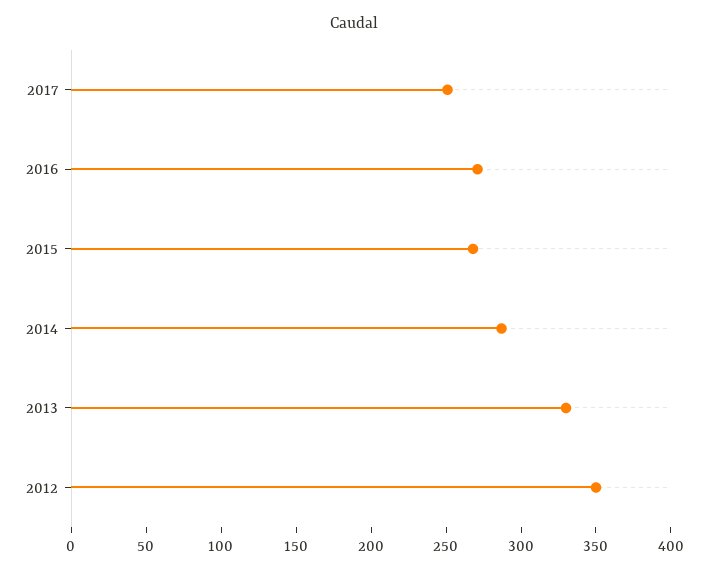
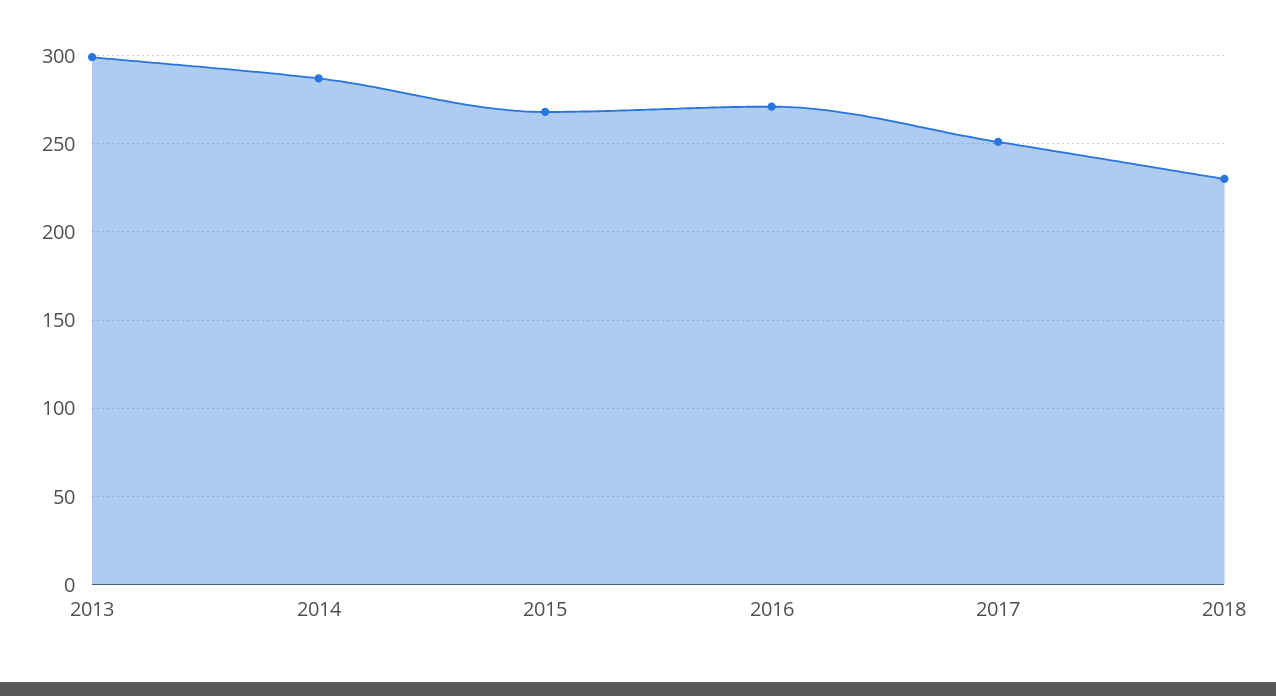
2013: 330 -> 300
2012: 350 -> none
2018: none -> 230

